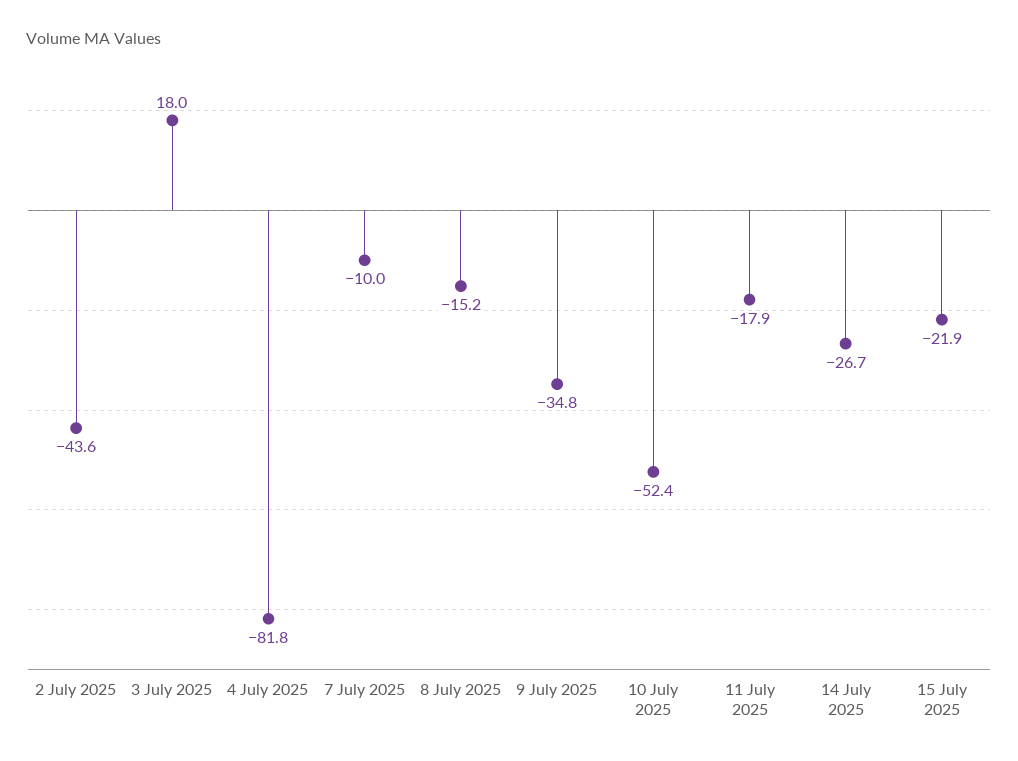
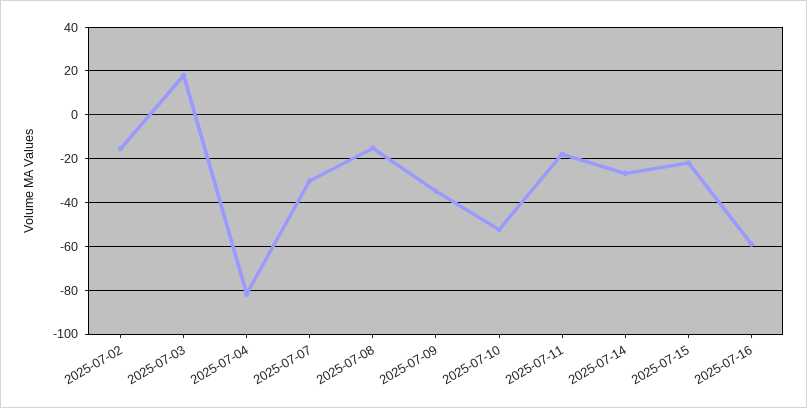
2 July 2025: -43.6 -> -15
7 July 2025: -10 -> -30
2025-07-16: none -> -60

